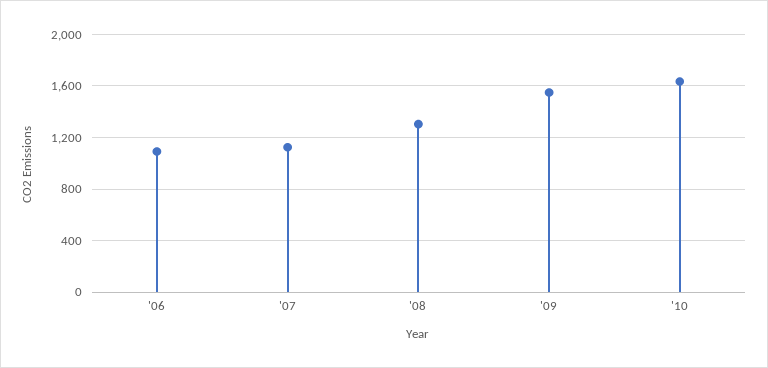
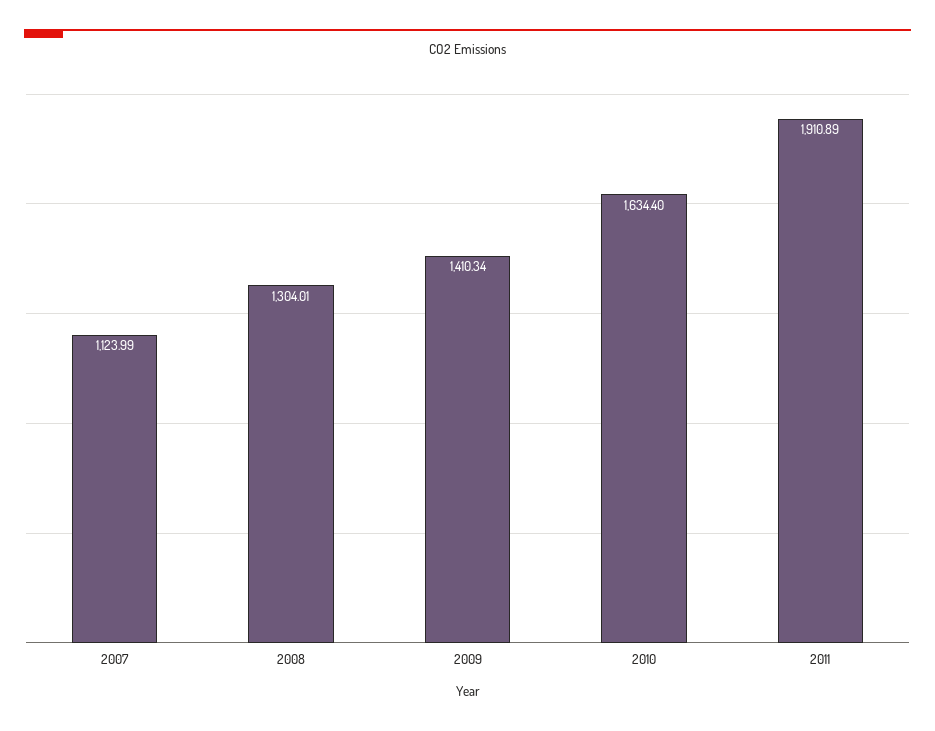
'06: 1100 -> none
'09: 1550 -> 1410.34
2011: none -> 1910.89

